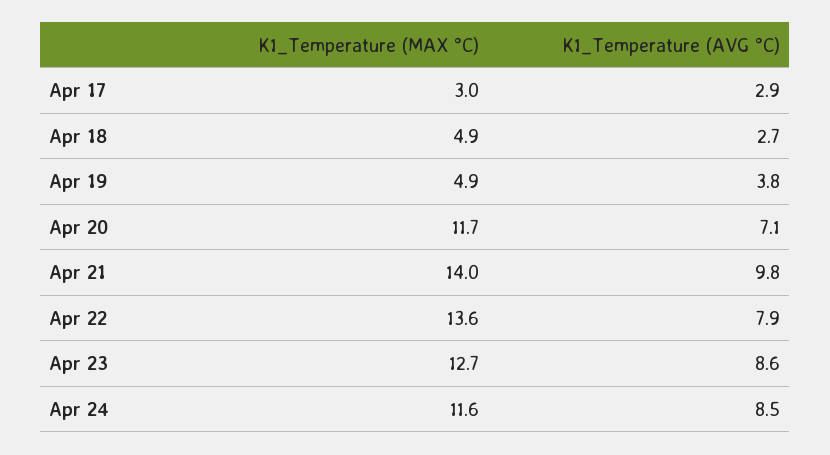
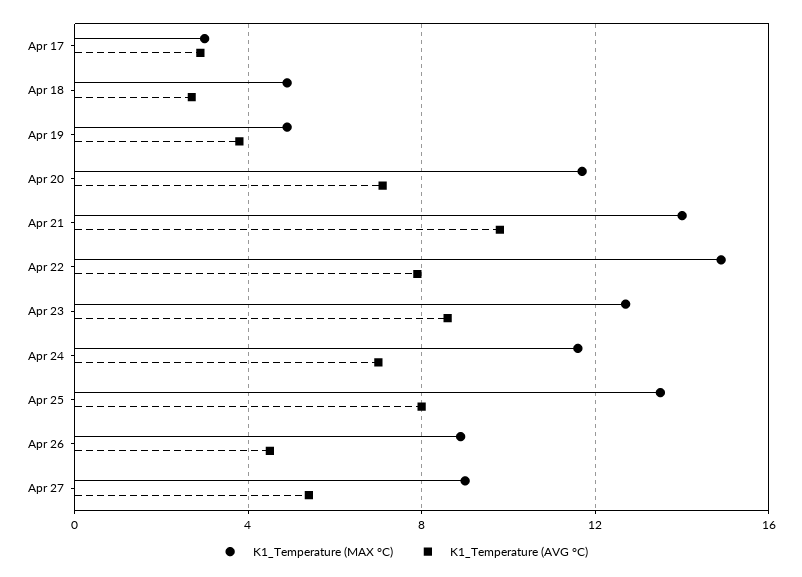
K1_Temperature (MAX °C), Apr 22: 13.6 -> 15
K1_Temperature (AVG °C), Apr 24: 8.5 -> 7
K1_Temperature (MAX °C), Apr 25: none -> 13.5
K1_Temperature (AVG °C), Apr 25: none -> 8
K1_Temperature (MAX °C), Apr 26: none -> 9
K1_Temperature (AVG °C), Apr 26: none -> 4.5
K1_Temperature (MAX °C), Apr 27: none -> 9
K1_Temperature (AVG °C), Apr 27: none -> 5.5

